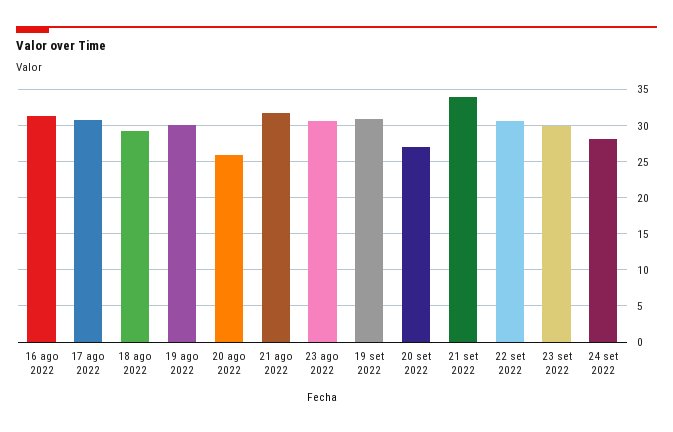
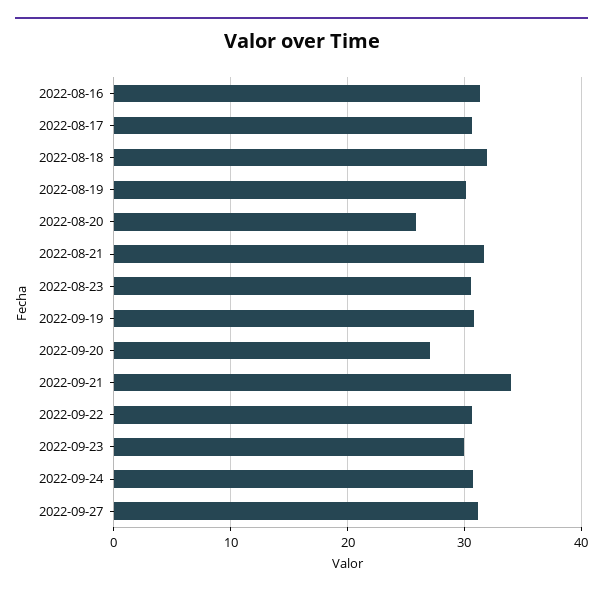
18 ago 2022: 29 -> 32
24 set 2022: 28 -> 31
2022-09-27: none -> 31

